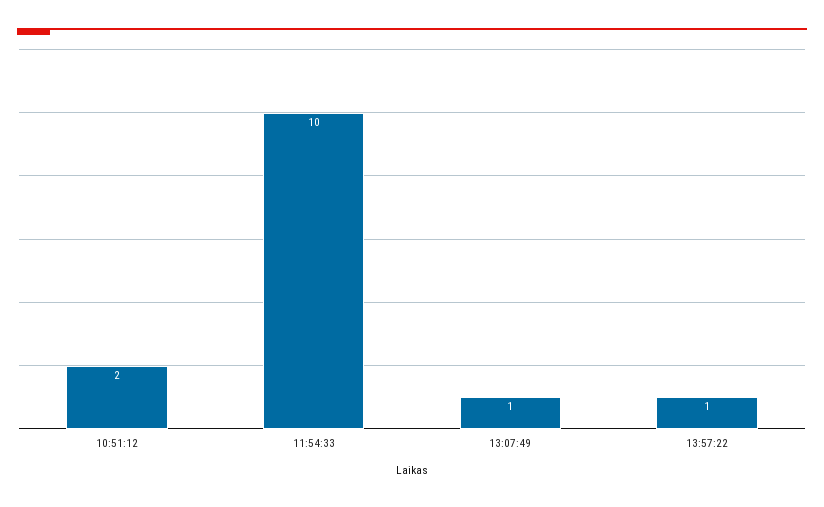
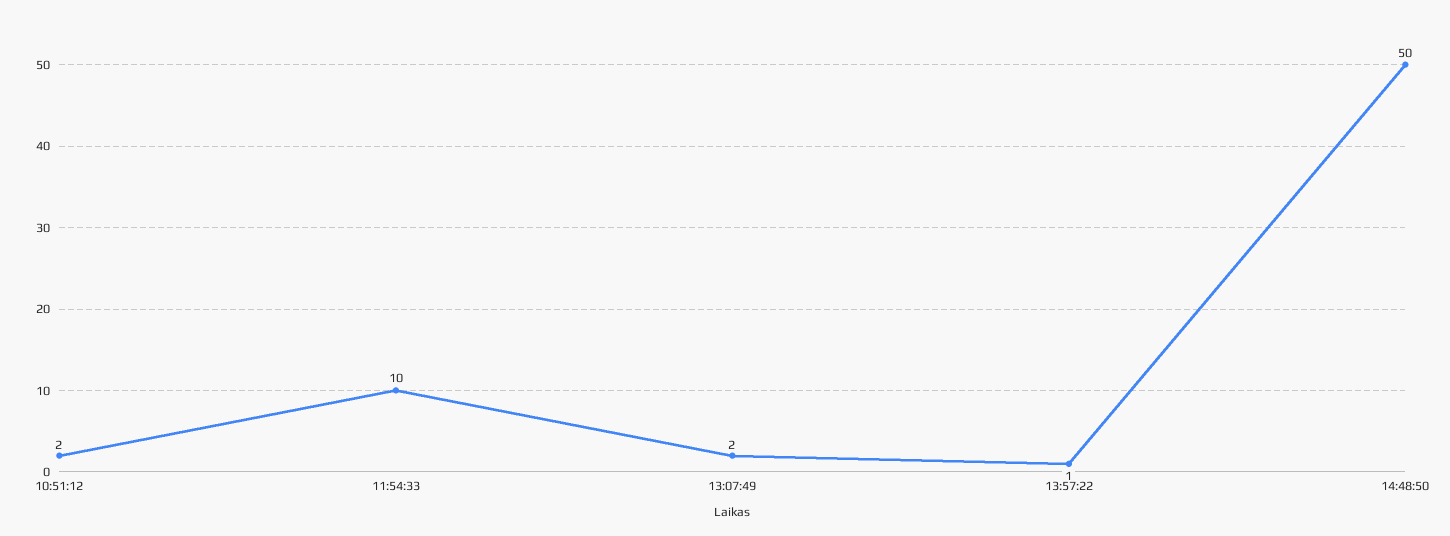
13:07:49: 1 -> 2
14:48:50: none -> 50

